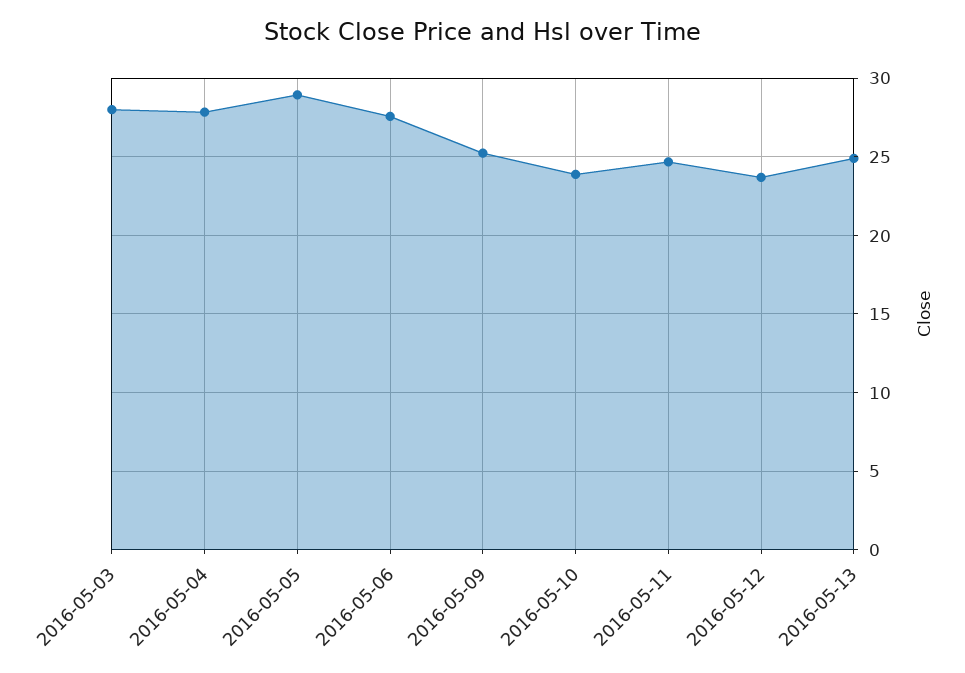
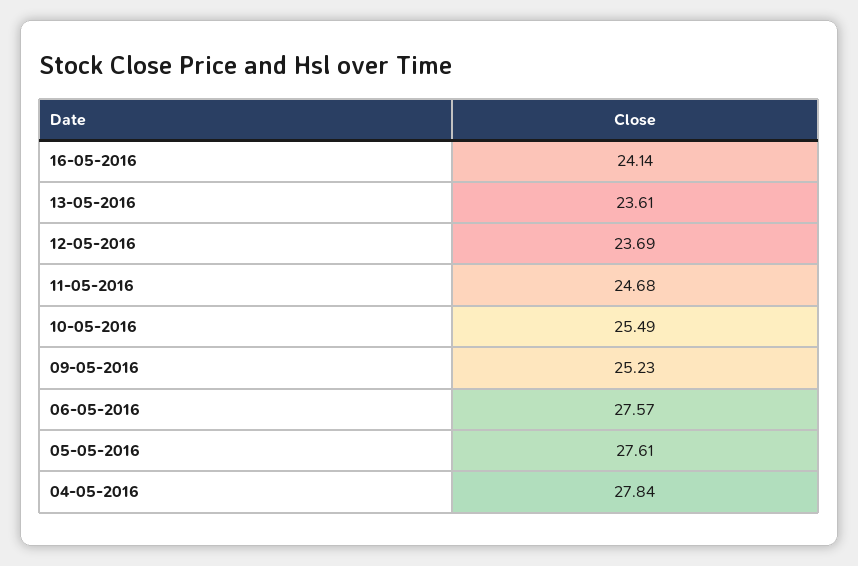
2016-05-03: 28 -> none
2016-05-05: 29 -> 27.61
2016-05-10: 24 -> 25.49
2016-05-13: 25 -> 23.61
16-05-2016: none -> 24.14

